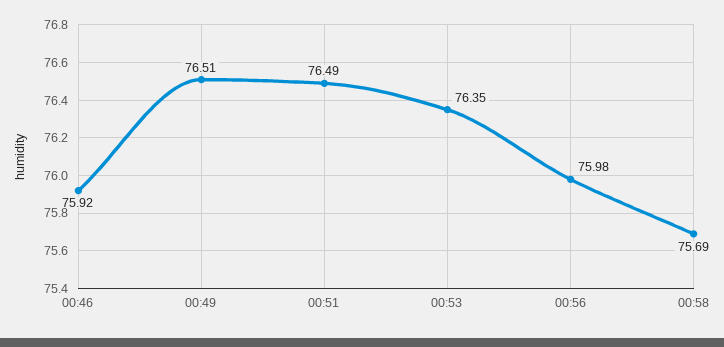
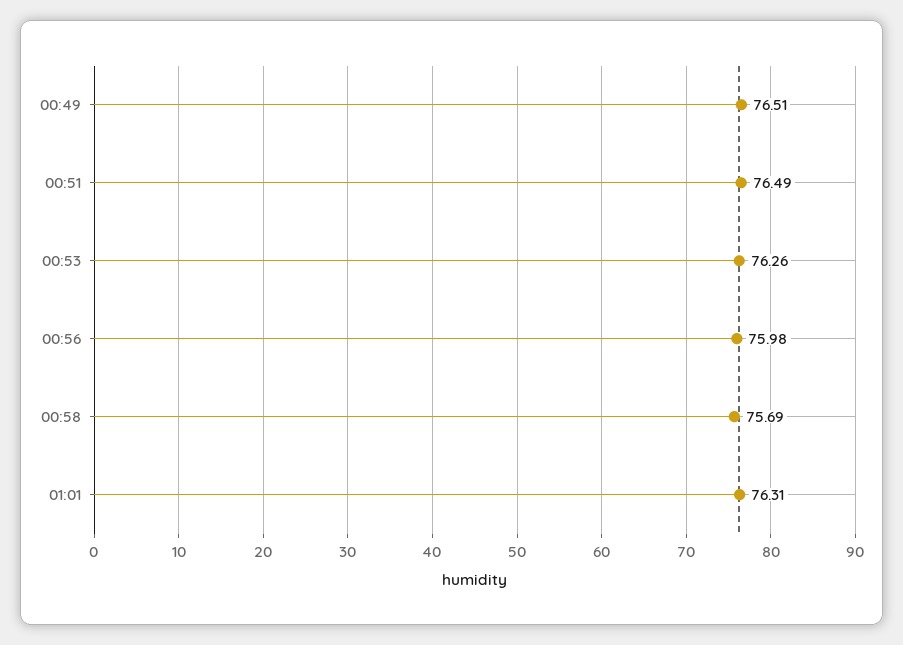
00:46: 75.92 -> none
00:53: 76.35 -> 76.26
01:01: none -> 76.31

